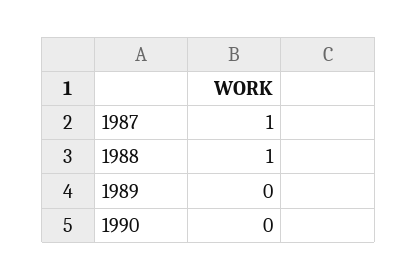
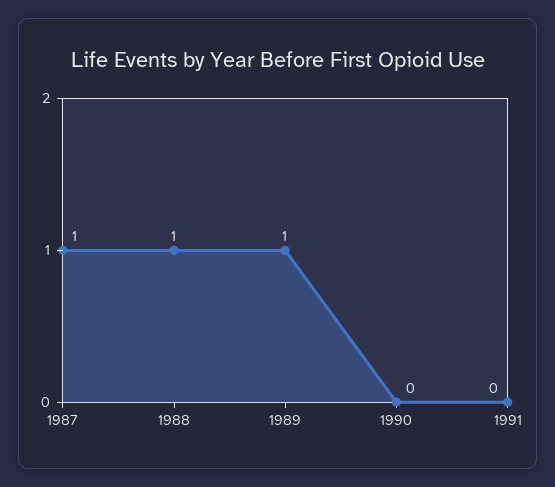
1989: 0 -> 1
1991: none -> 0

